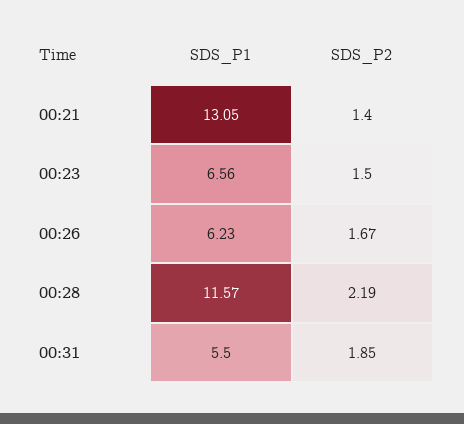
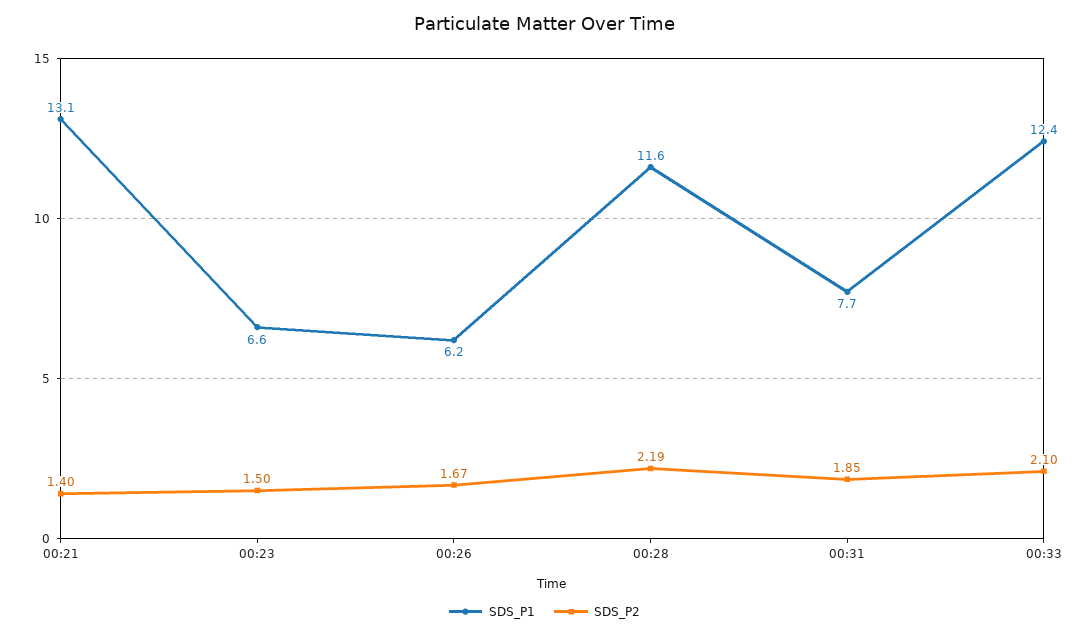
SDS_P1, 00:31: 5.5 -> 7.7
SDS_P1, 00:33: none -> 12.4
SDS_P2, 00:33: none -> 2.1

